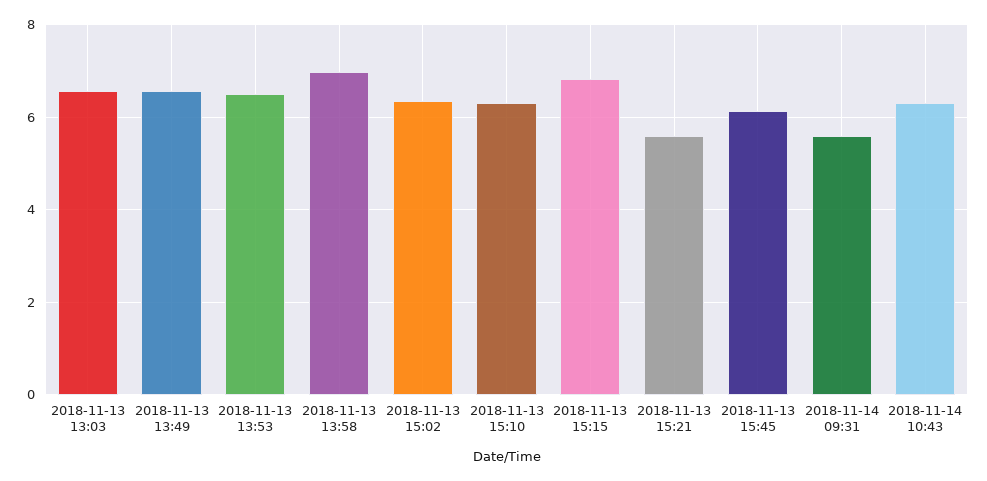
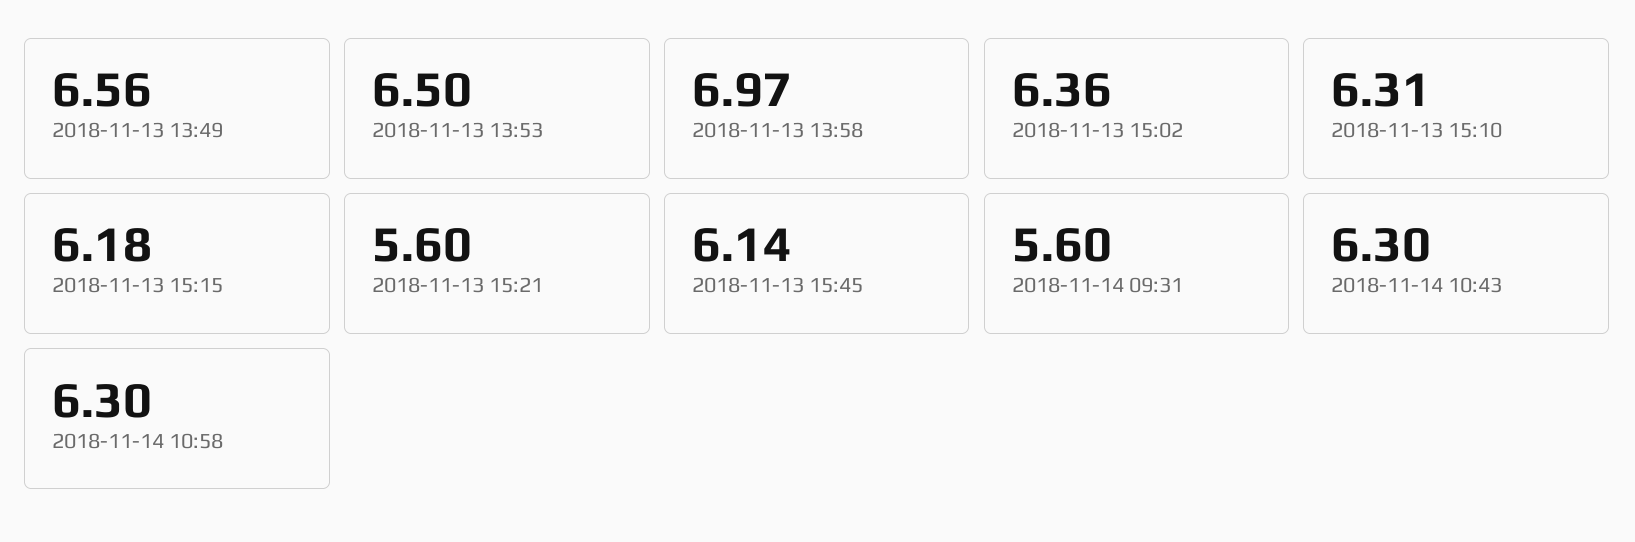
2018-11-13 13:03: 6.6 -> none
2018-11-13 15:15: 6.8 -> 6.18
2018-11-14 10:58: none -> 6.3

